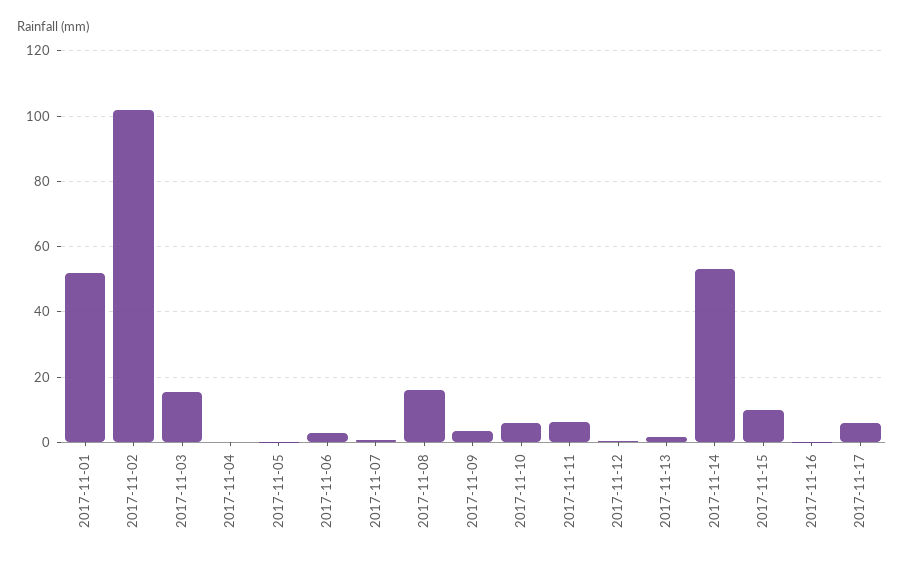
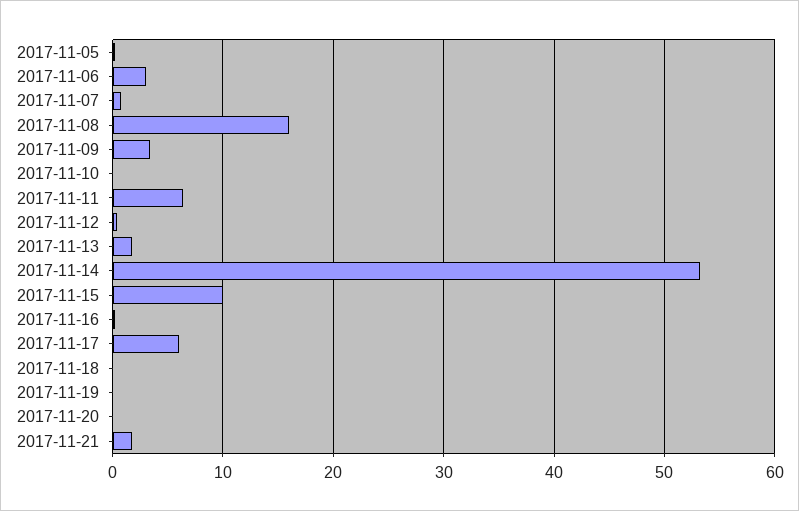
2017-11-01: 52 -> none
2017-11-02: 102 -> none
2017-11-03: 16 -> none
2017-11-04: 0 -> none
2017-11-10: 6 -> 0
2017-11-18: none -> 0
2017-11-19: none -> 0
2017-11-20: none -> 0
2017-11-21: none -> 2

